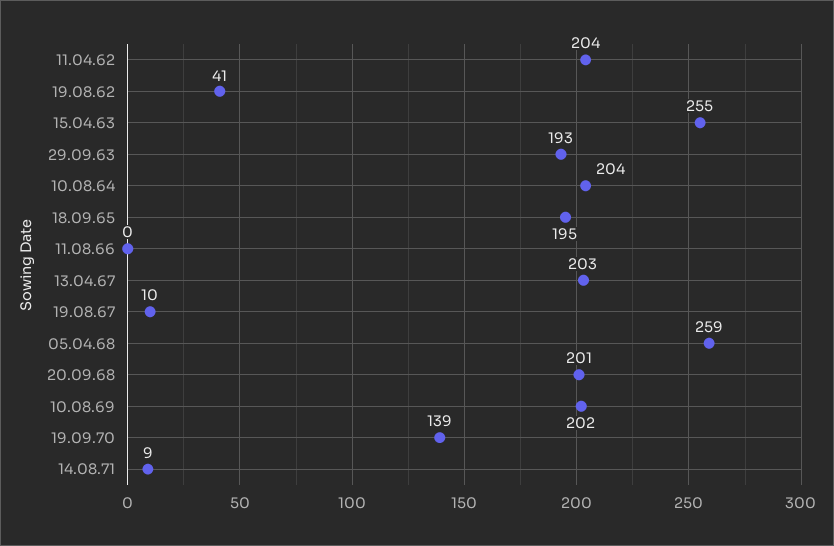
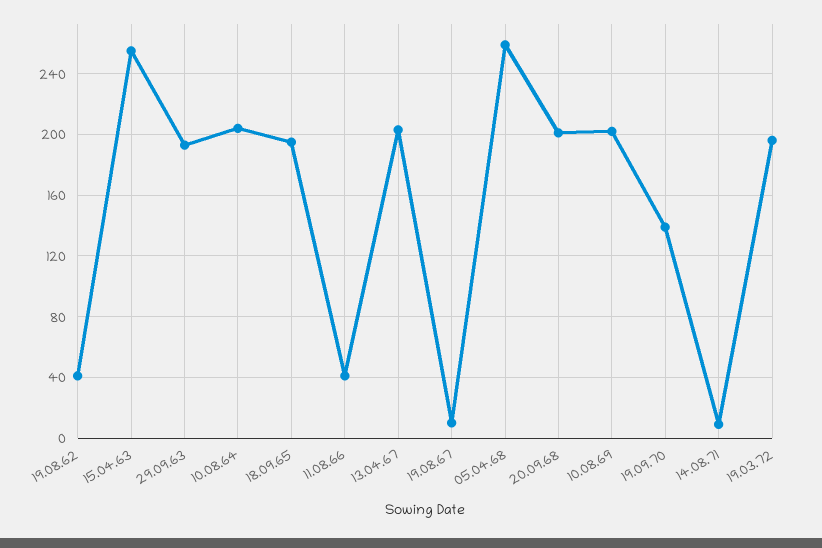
11.04.62: 204 -> none
11.08.66: 0 -> 40
19.03.72: none -> 195

